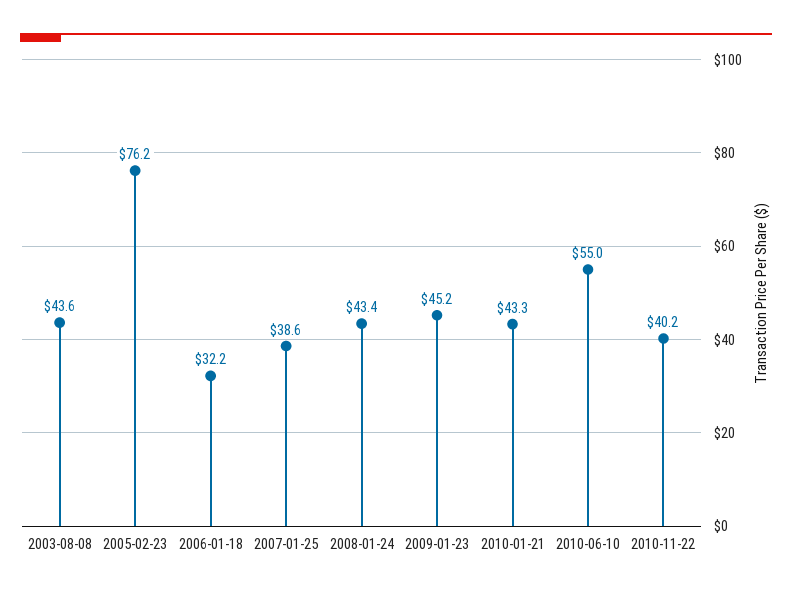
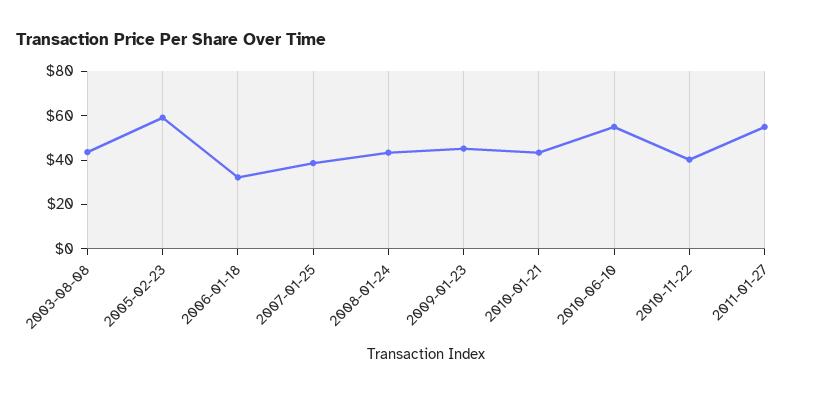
2005-02-23: 76.2 -> 60
2011-01-27: none -> 55

